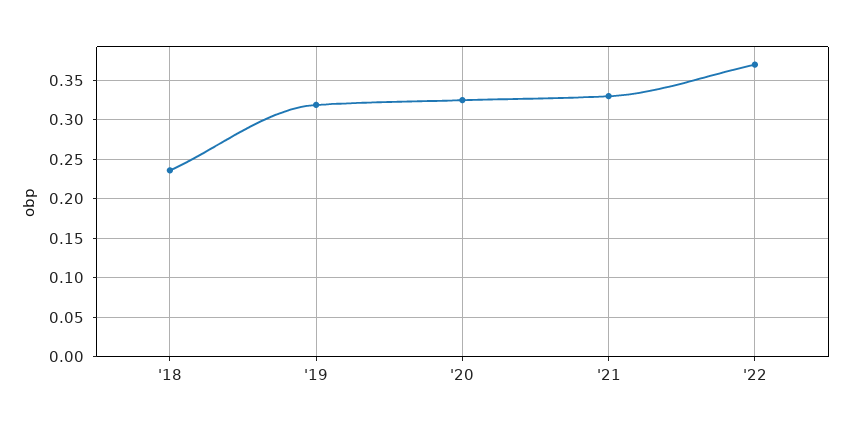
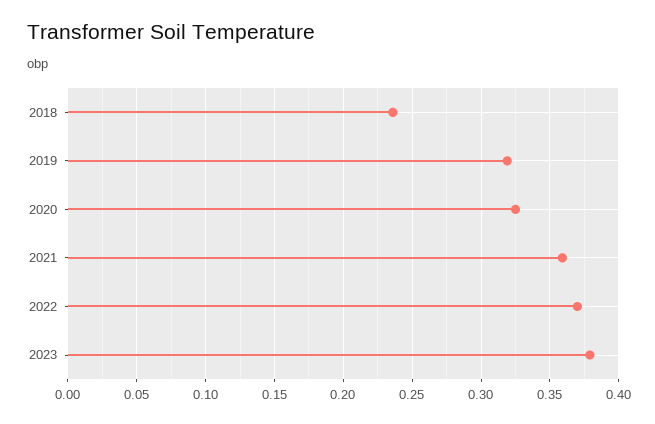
'21: 0.33 -> 0.36
2023: none -> 0.38

